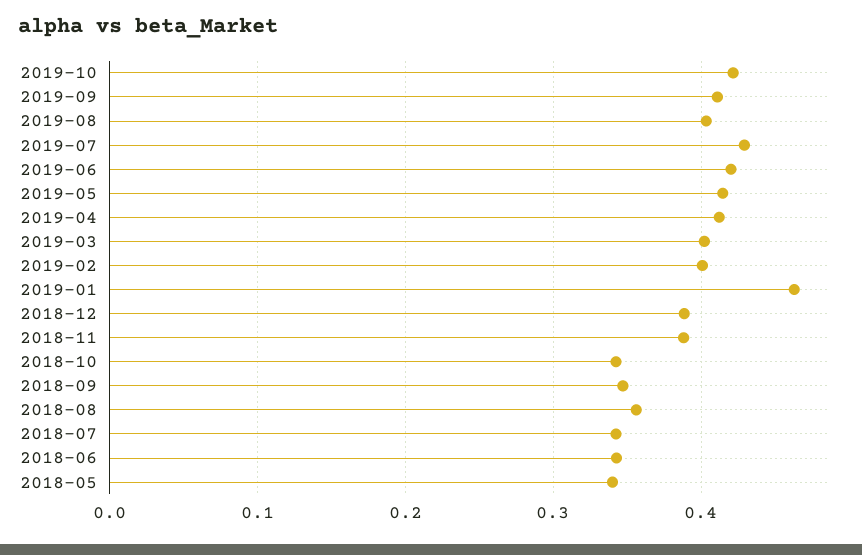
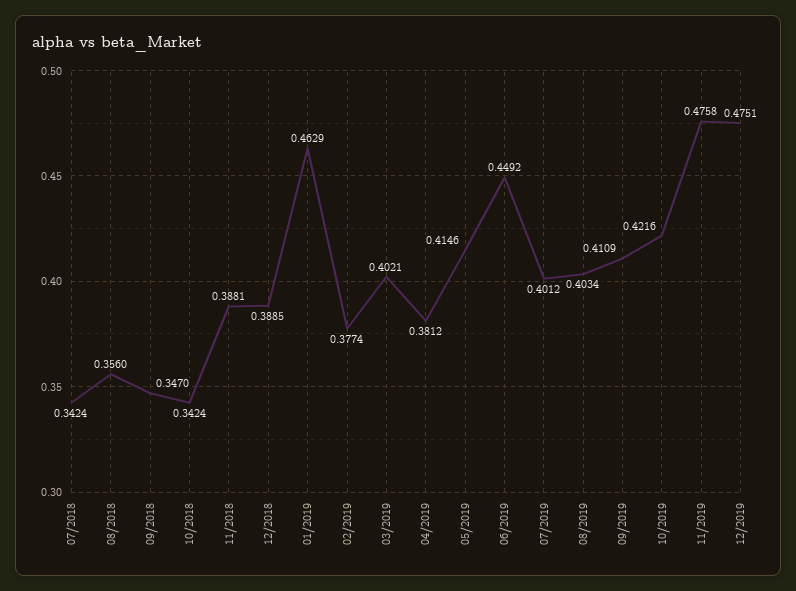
2019-07: 0.43 -> 0.4012
2019-06: 0.42 -> 0.4492
2019-04: 0.41 -> 0.3812
2019-02: 0.4 -> 0.3774
2018-06: 0.34 -> none
2018-05: 0.34 -> none
11/2019: none -> 0.4758
12/2019: none -> 0.4751

